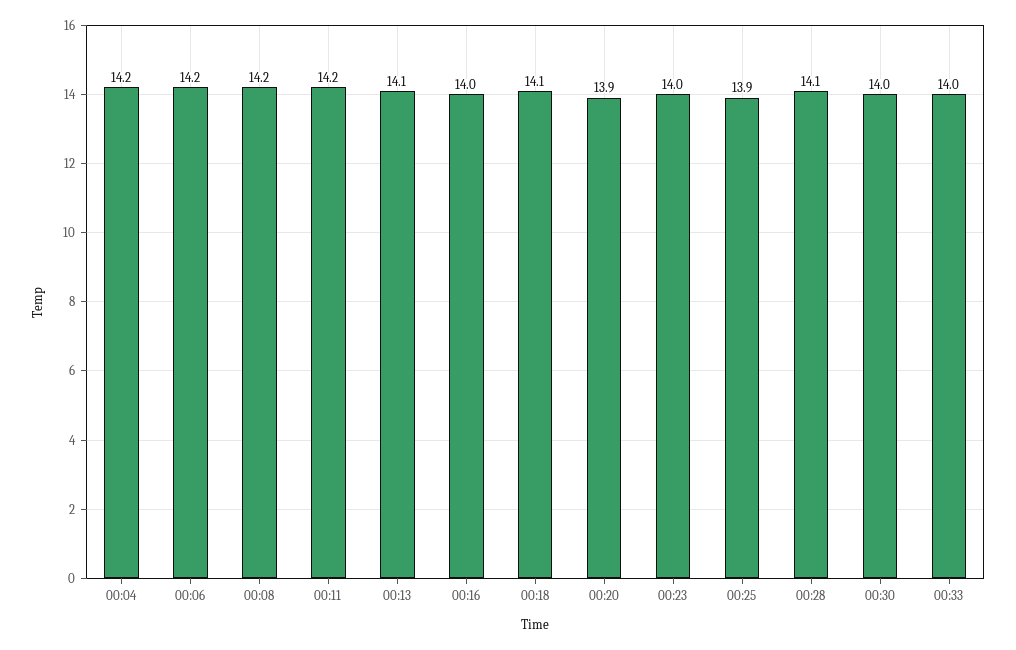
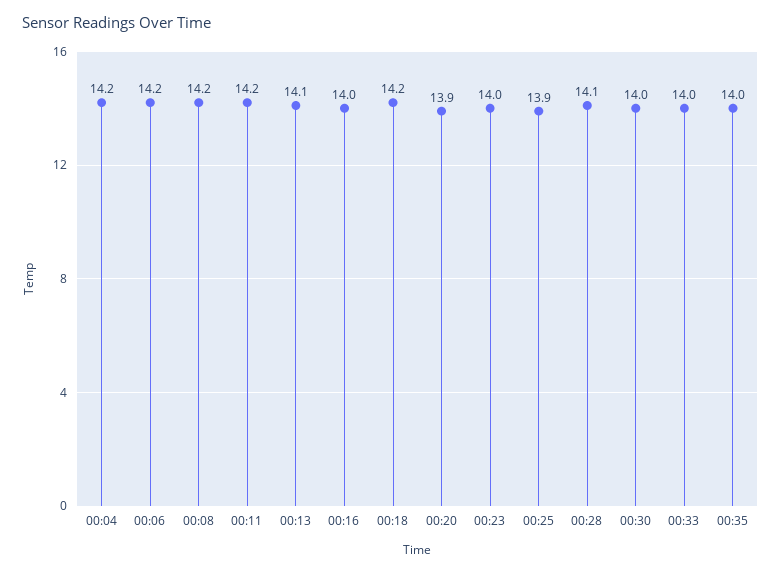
00:18: 14.1 -> 14.2
00:35: none -> 14

